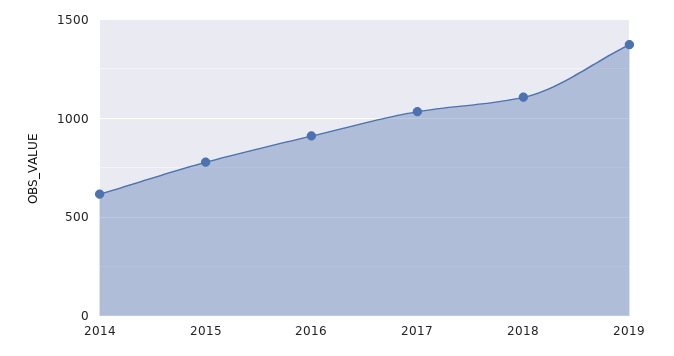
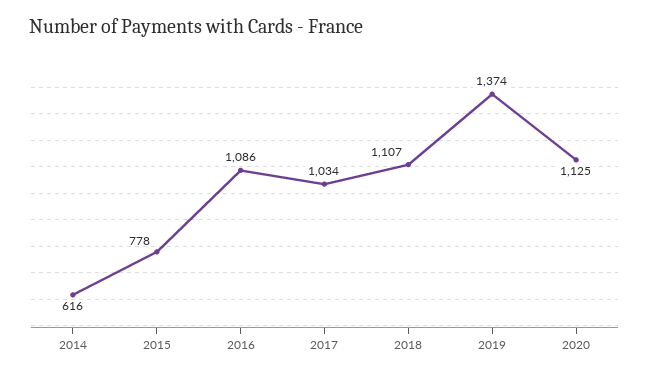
2016: 900 -> 1086
2020: none -> 1125

